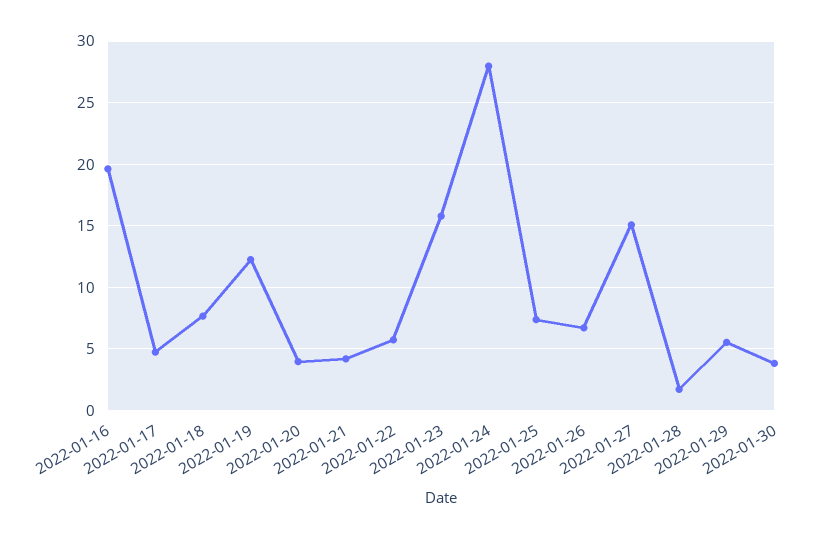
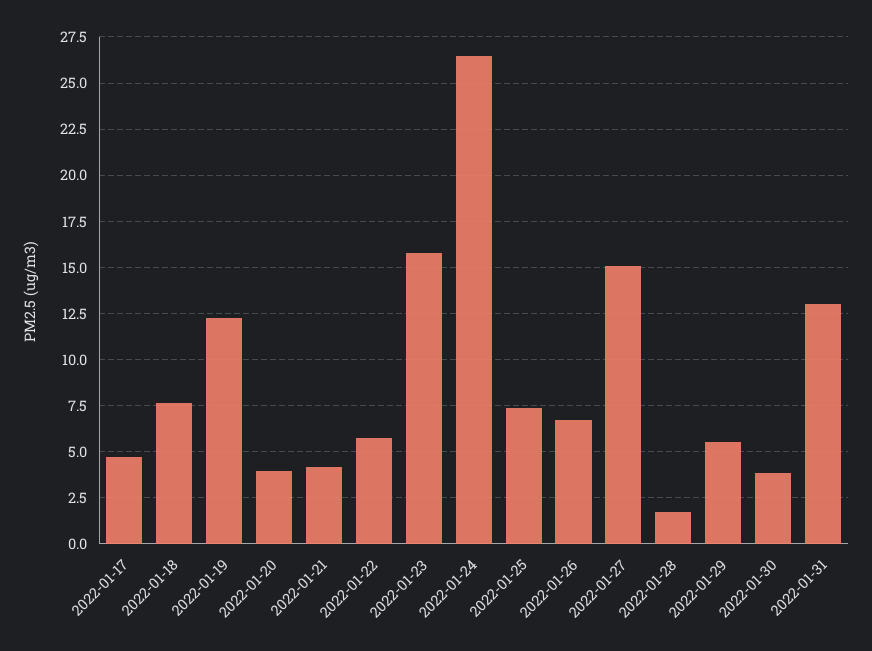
2022-01-16: 19.5 -> none
2022-01-24: 28 -> 26.5
2022-01-31: none -> 13

